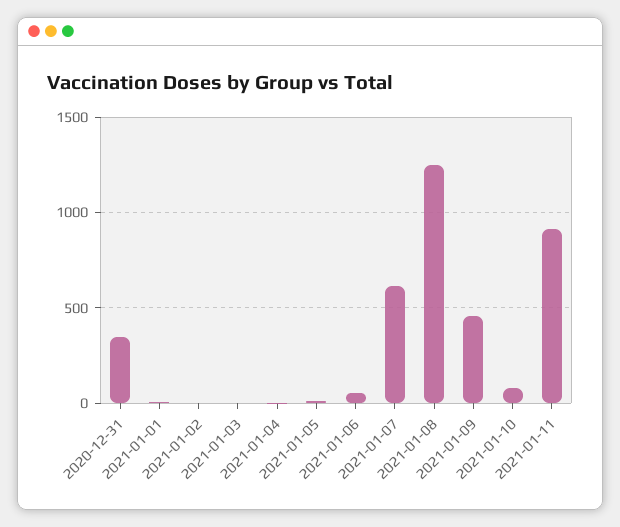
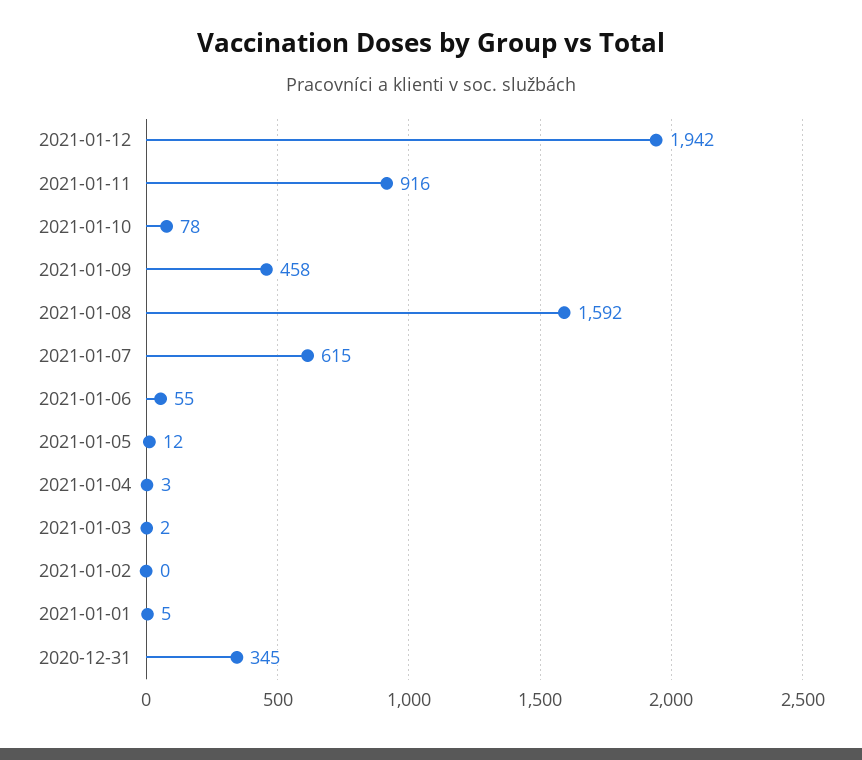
2021-01-08: 1250 -> 1592
2021-01-12: none -> 1942

